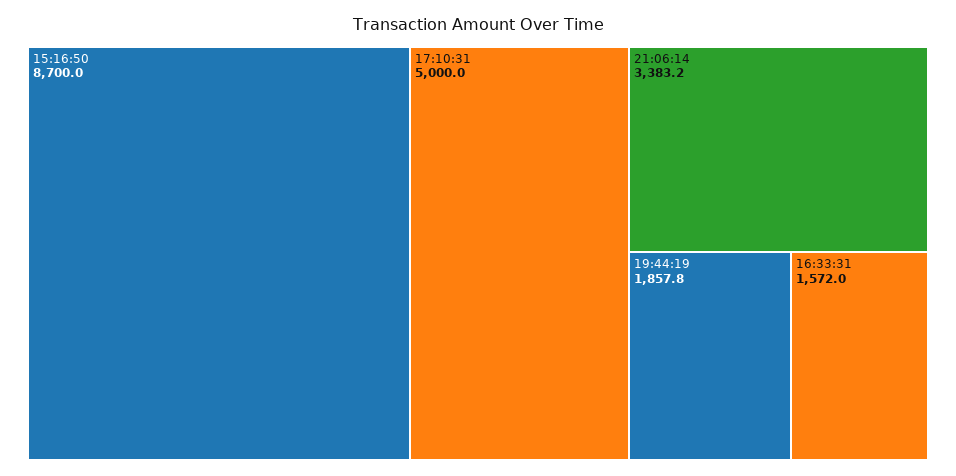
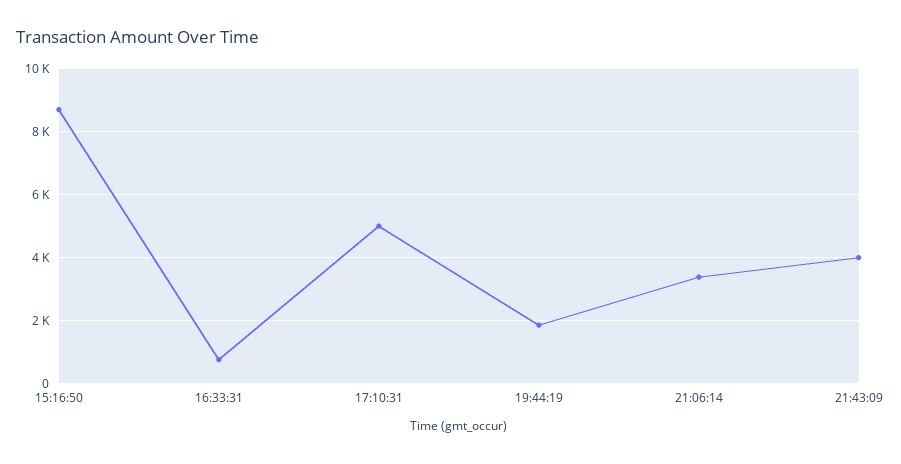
16:33:31: 1572 -> 800
21:43:09: none -> 4000

